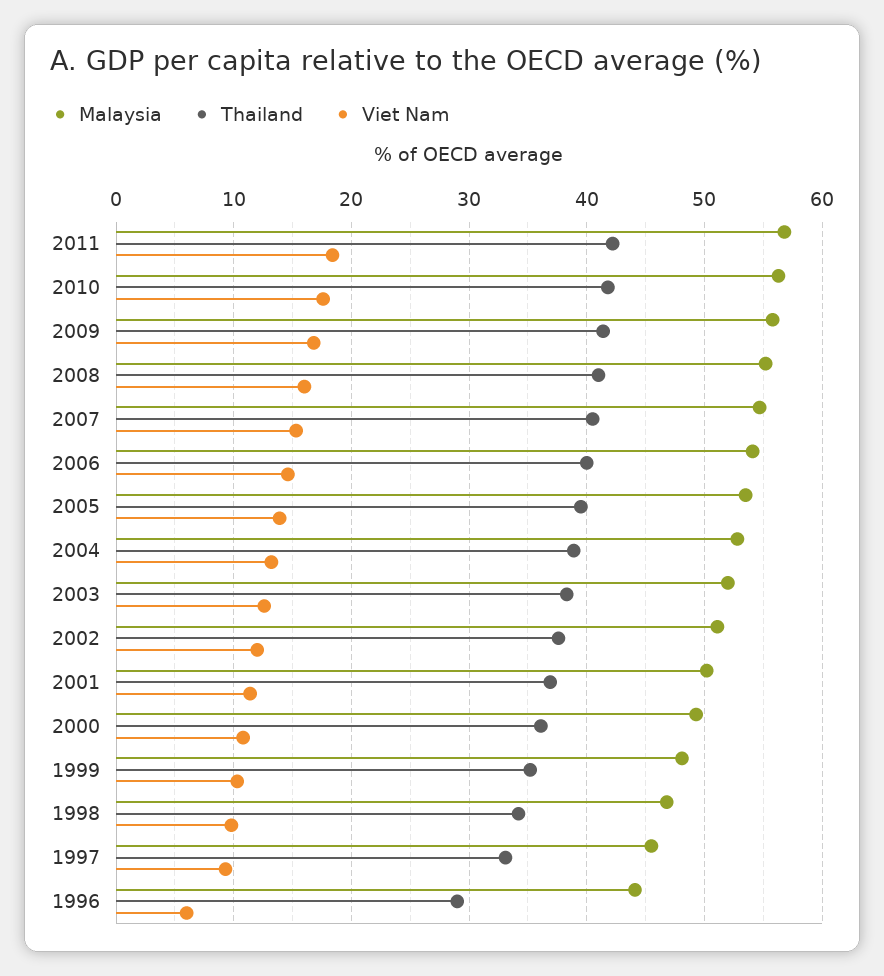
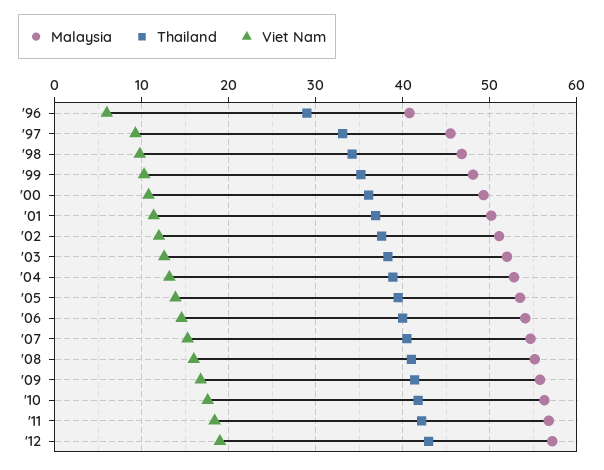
Malaysia, 1996: 44 -> 41
Malaysia, '12: none -> 57
Thailand, '12: none -> 43
Viet Nam, '12: none -> 19

